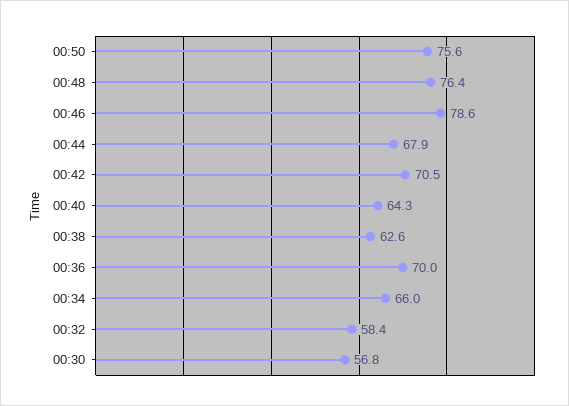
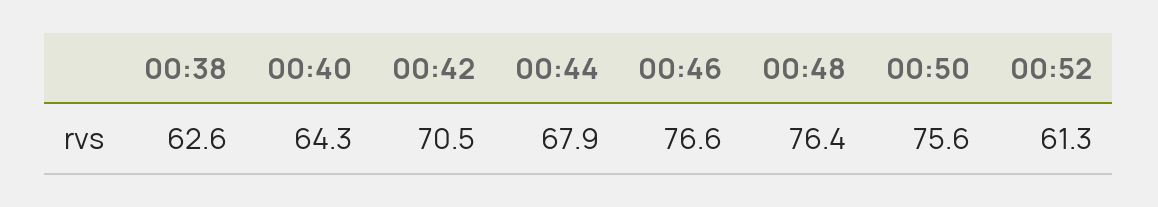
00:46: 78.6 -> 76.6
00:36: 70 -> none
00:34: 66 -> none
00:32: 58.4 -> none
00:30: 56.8 -> none
00:52: none -> 61.3

